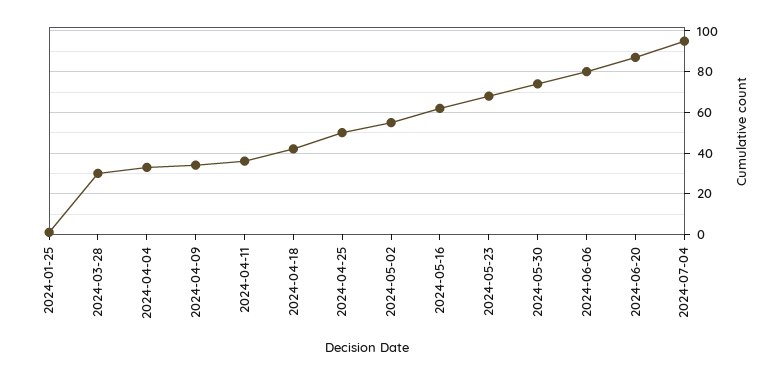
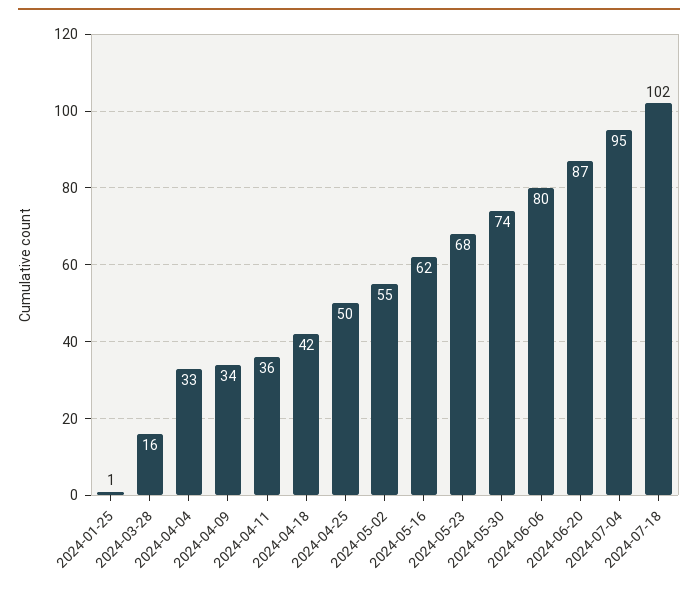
2024-03-28: 30 -> 16
2024-07-18: none -> 102

